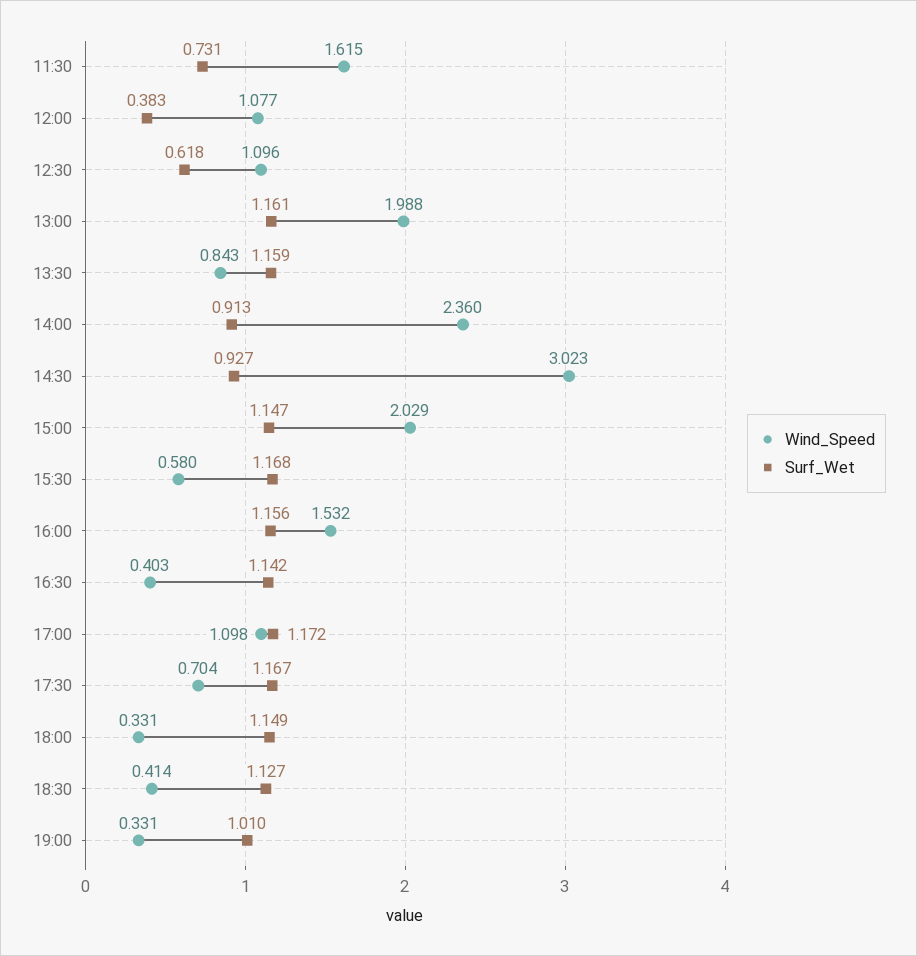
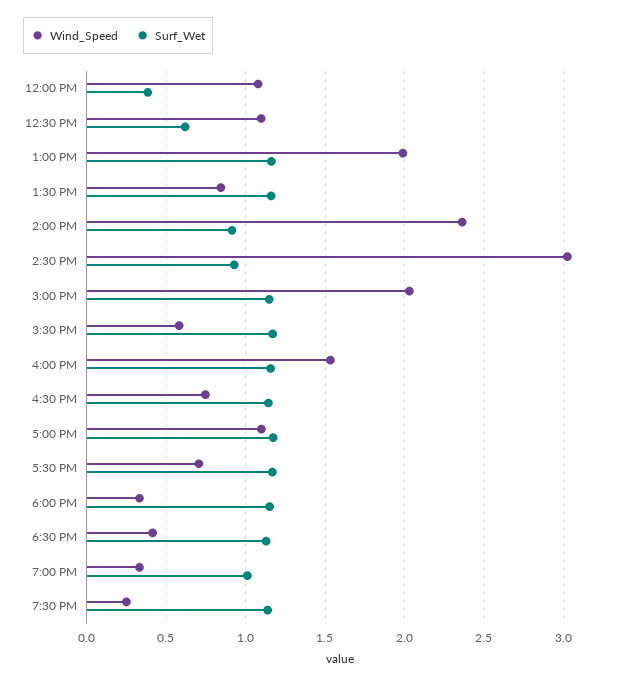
Wind_Speed, 11:30: 1.615 -> none
Surf_Wet, 11:30: 0.731 -> none
Wind_Speed, 16:30: 0.403 -> 0.75
Wind_Speed, 7:30 PM: none -> 0.25
Surf_Wet, 7:30 PM: none -> 1.15

